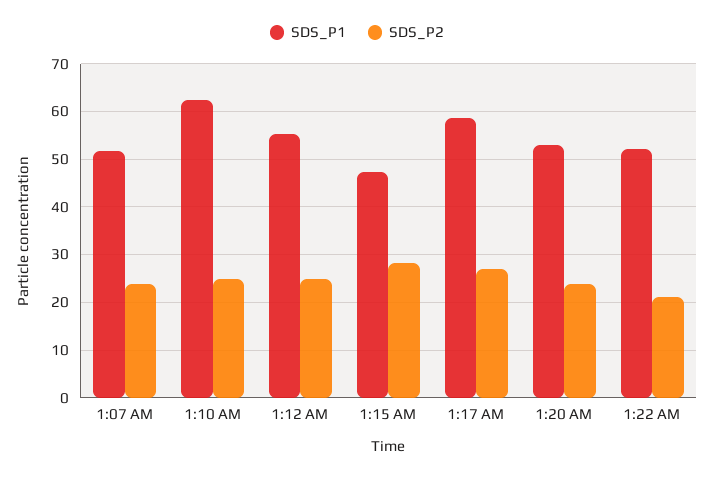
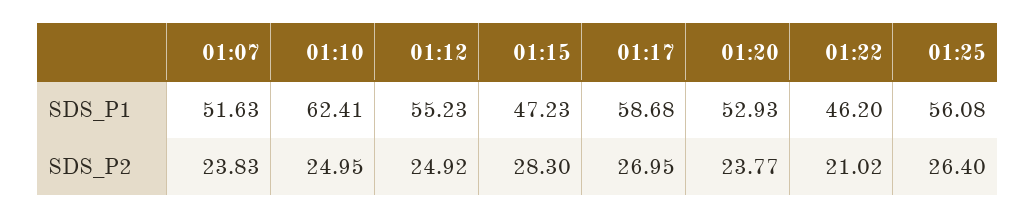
SDS_P1, 1:22 AM: 52 -> 46.2
SDS_P1, 01:25: none -> 56.08
SDS_P2, 01:25: none -> 26.4

